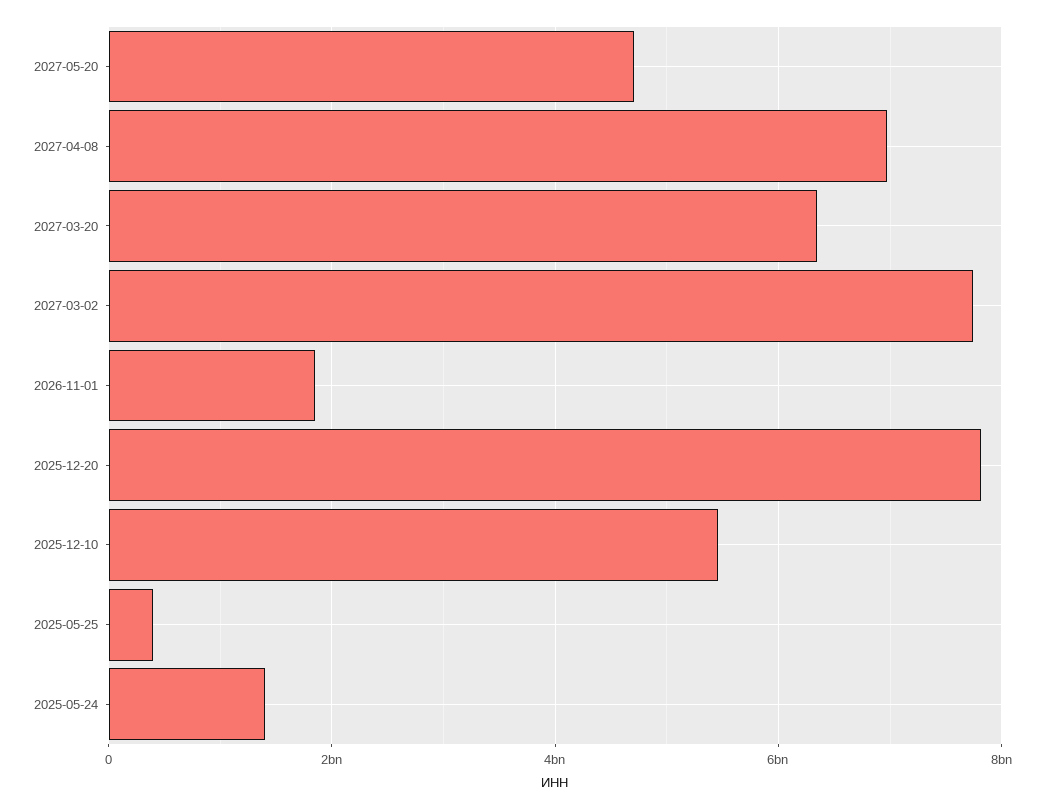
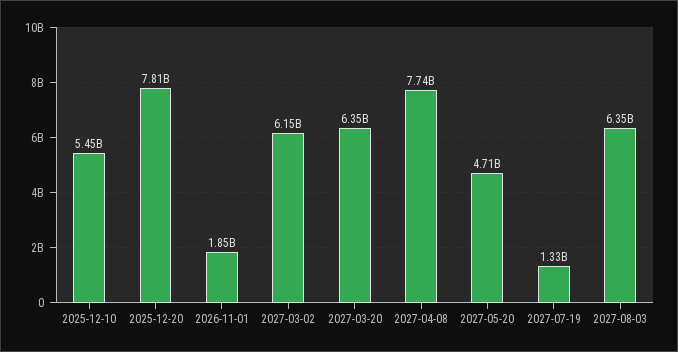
2027-04-08: 7000000000 -> 7740000000
2027-03-02: 7800000000 -> 6150000000
2025-05-25: 400000000 -> none
2025-05-24: 1400000000 -> none
2027-07-19: none -> 1330000000
2027-08-03: none -> 6350000000

